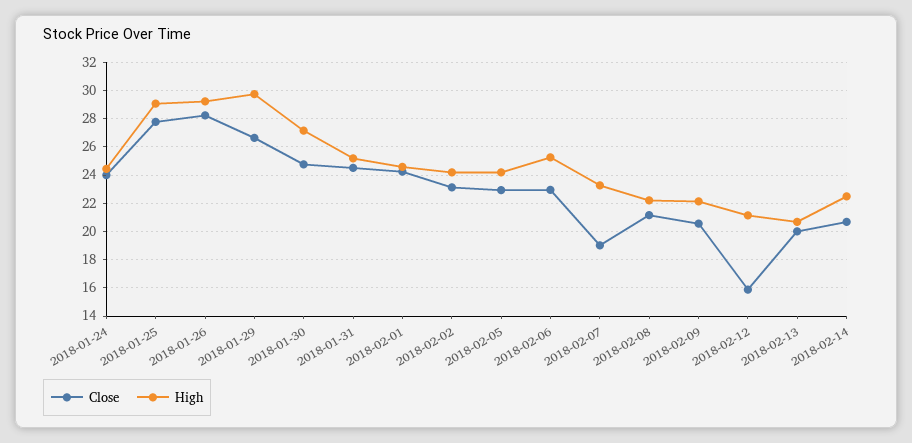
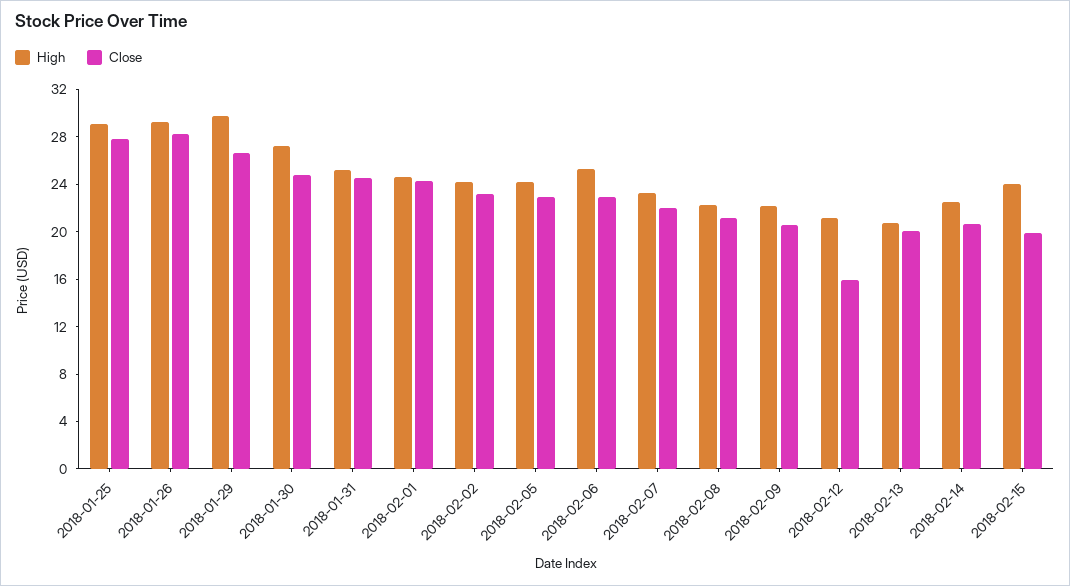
Close, 2018-01-24: 24 -> none
High, 2018-01-24: 24.5 -> none
Close, 2018-02-07: 19 -> 22
High, 2018-02-15: none -> 24
Close, 2018-02-15: none -> 20

